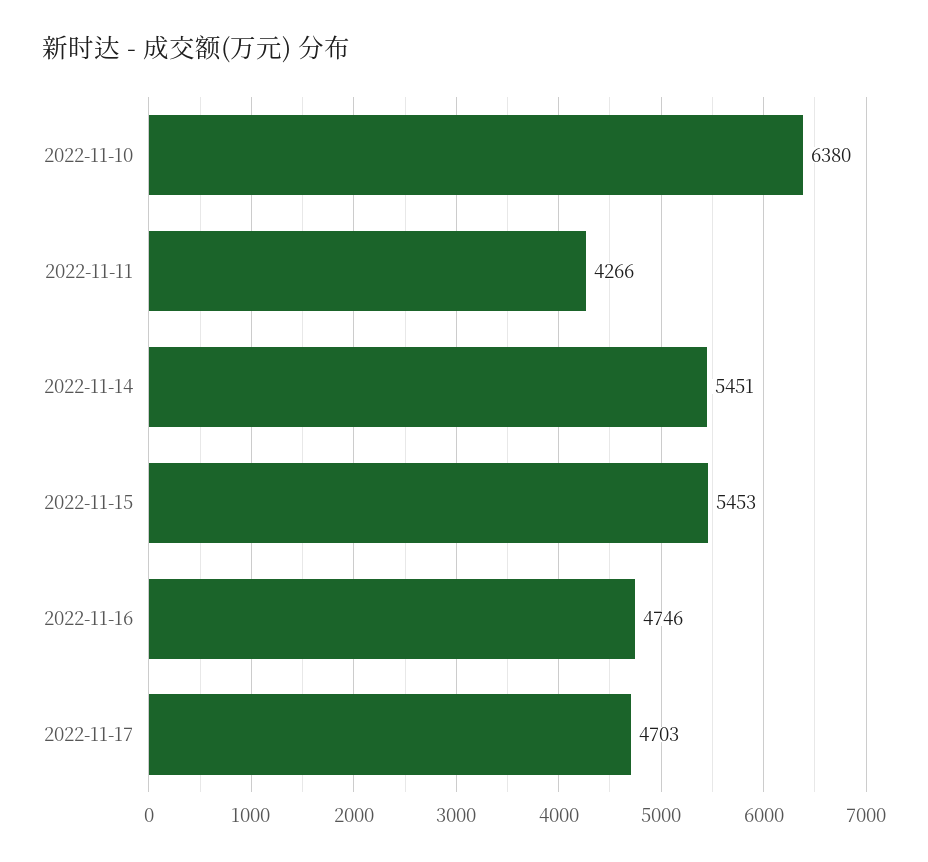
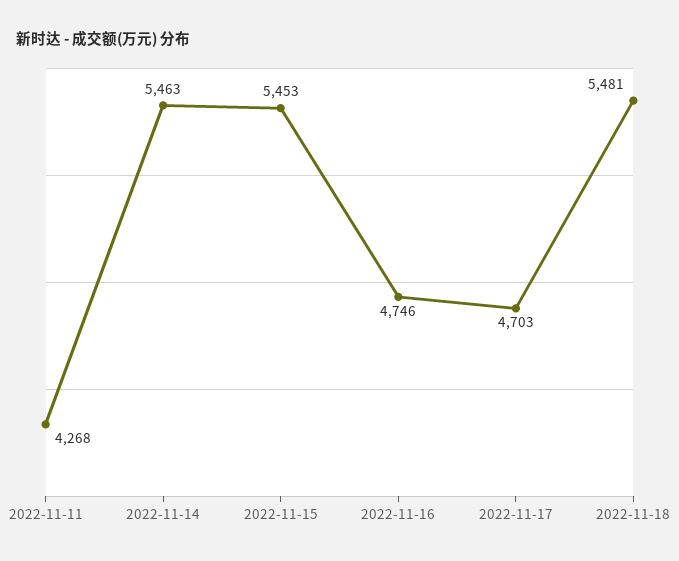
2022-11-10: 6380 -> none
2022-11-11: 4266 -> 4268
2022-11-14: 5451 -> 5463
2022-11-18: none -> 5481

